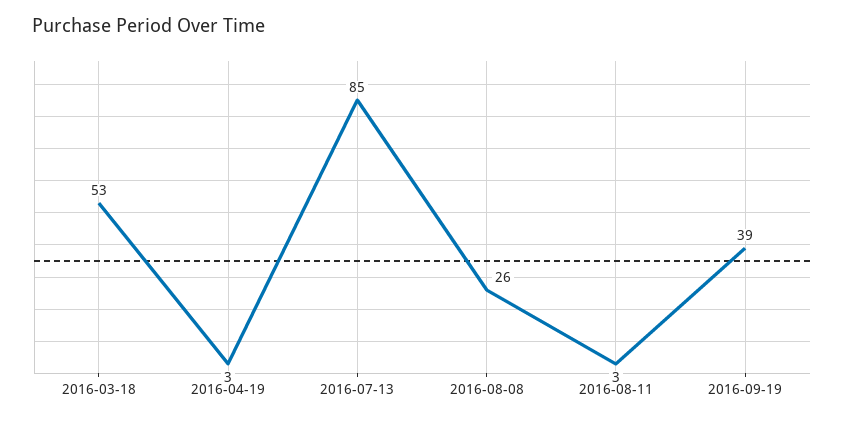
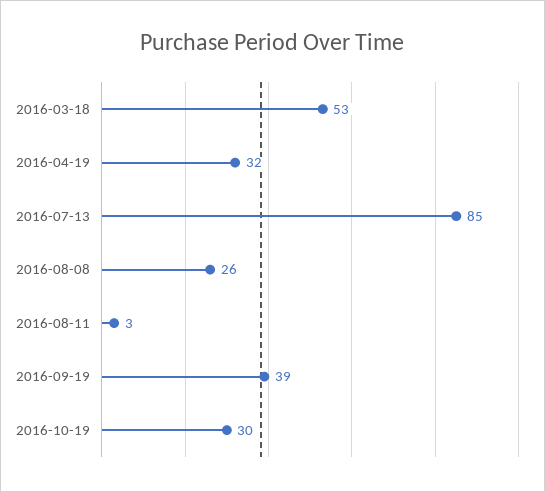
2016-04-19: 3 -> 32
2016-10-19: none -> 30

